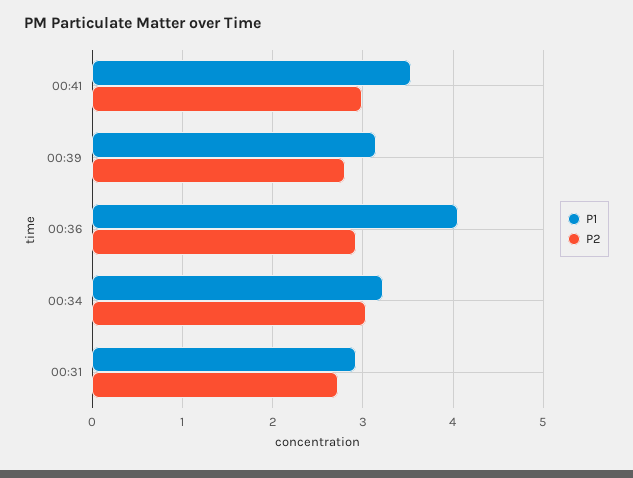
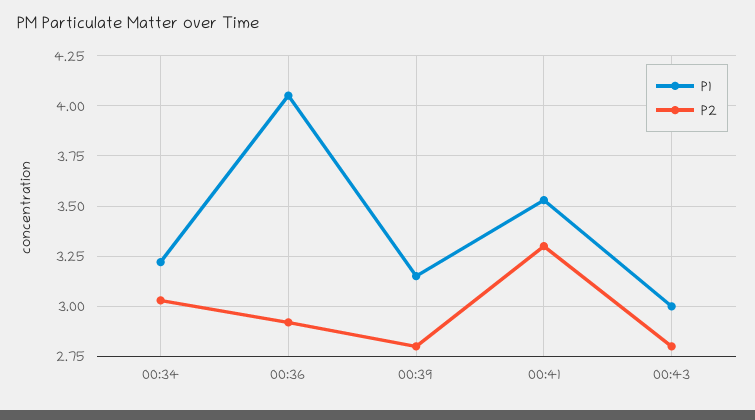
P2, 00:41: 3 -> 3.3
P1, 00:31: 2.9 -> none
P2, 00:31: 2.7 -> none
P1, 00:43: none -> 3
P2, 00:43: none -> 2.8

